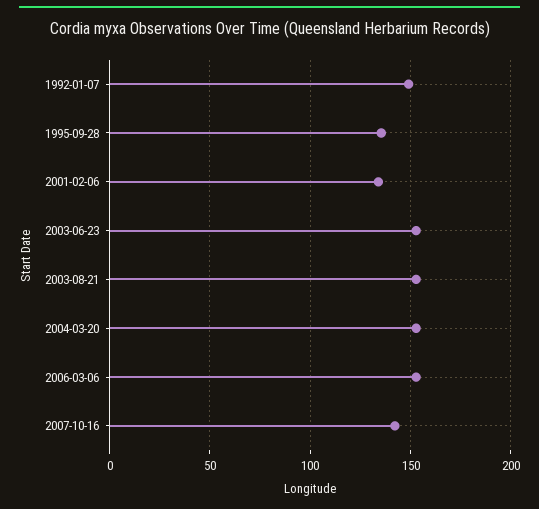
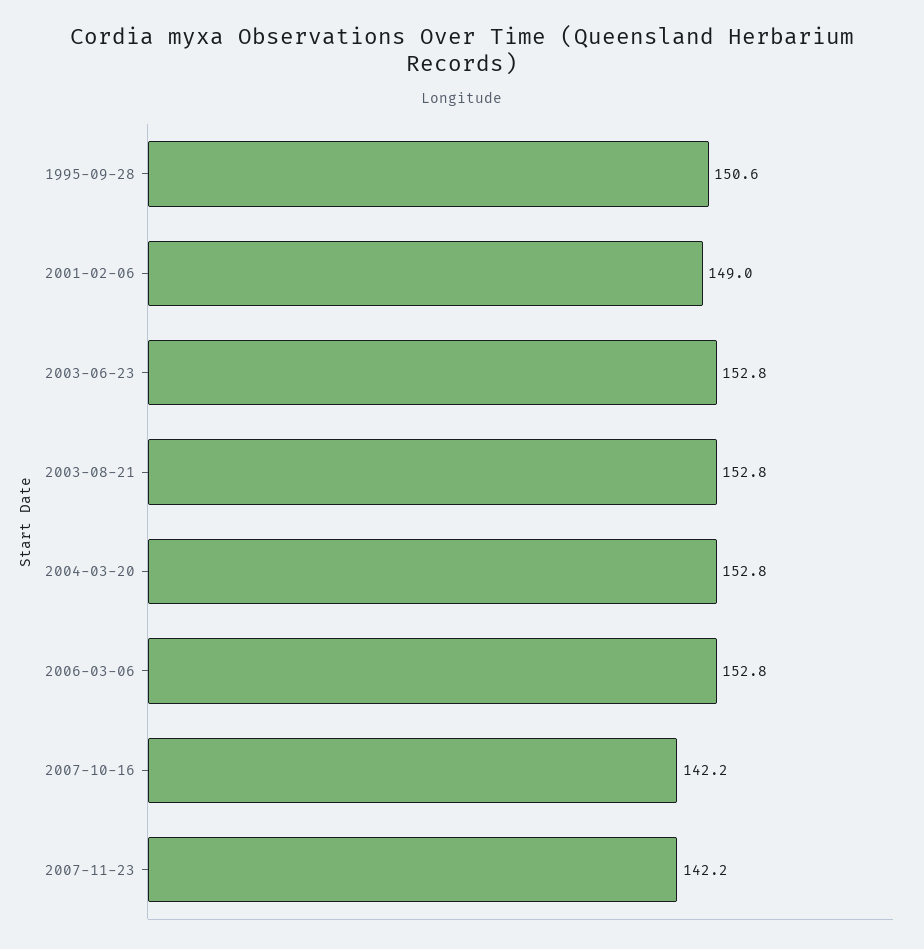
1992-01-07: 150 -> none
1995-09-28: 135 -> 150.6
2001-02-06: 135 -> 149
2007-11-23: none -> 142.2

